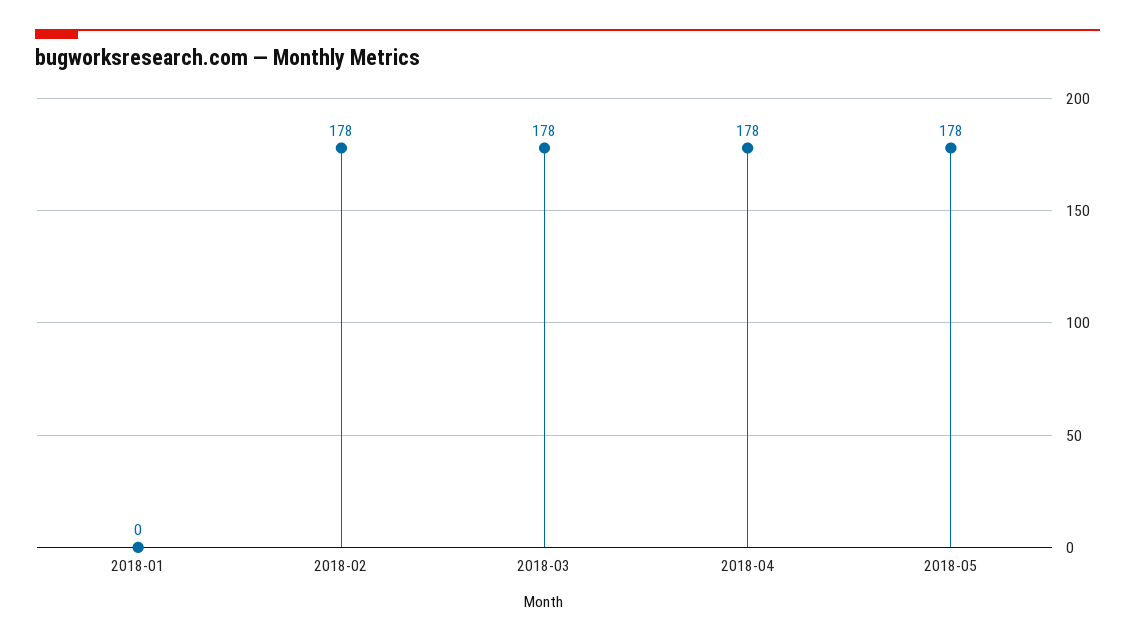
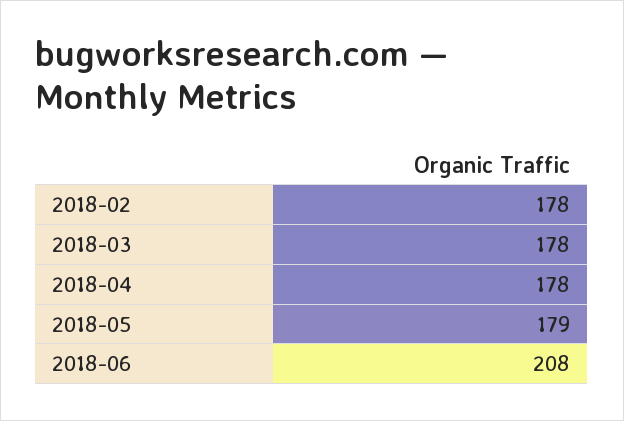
2018-01: 0 -> none
2018-05: 178 -> 179
2018-06: none -> 208

